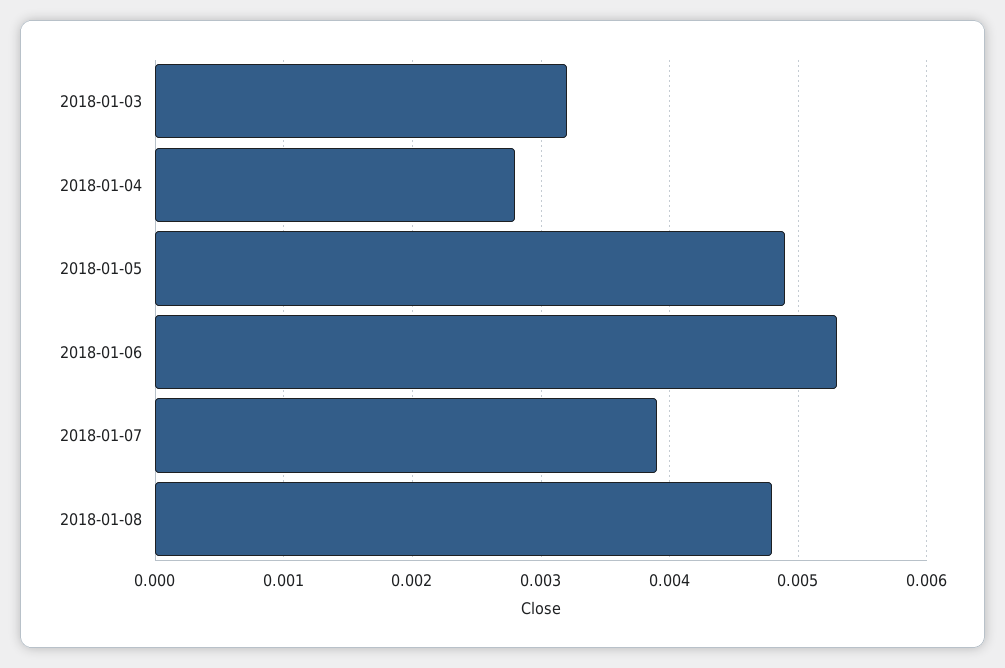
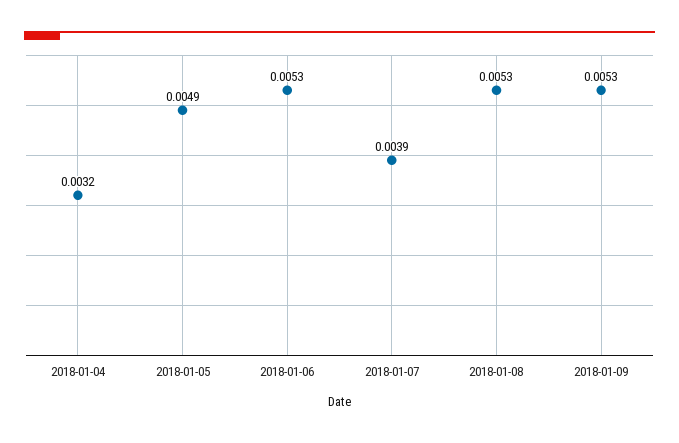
2018-01-03: 0.0032 -> none
2018-01-04: 0.0028 -> 0.0032
2018-01-08: 0.0048 -> 0.0053
2018-01-09: none -> 0.0053

